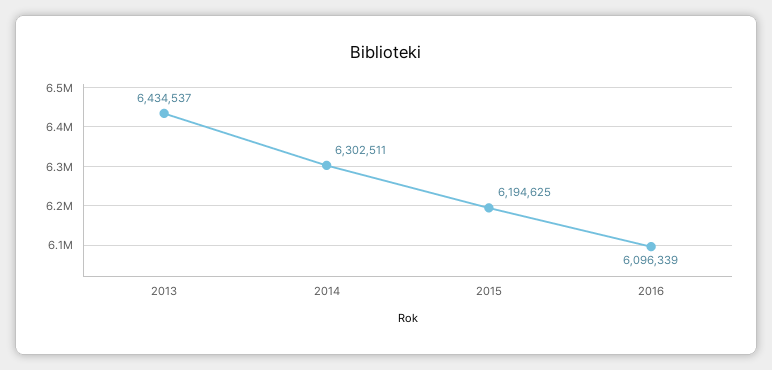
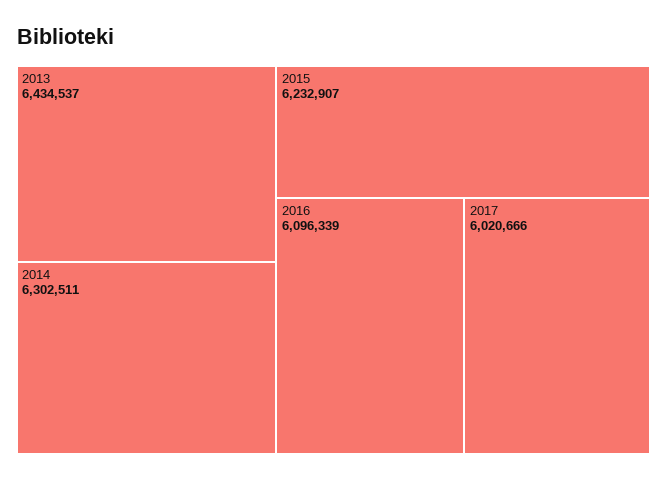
2015: 6194625 -> 6232907
2017: none -> 6020666

